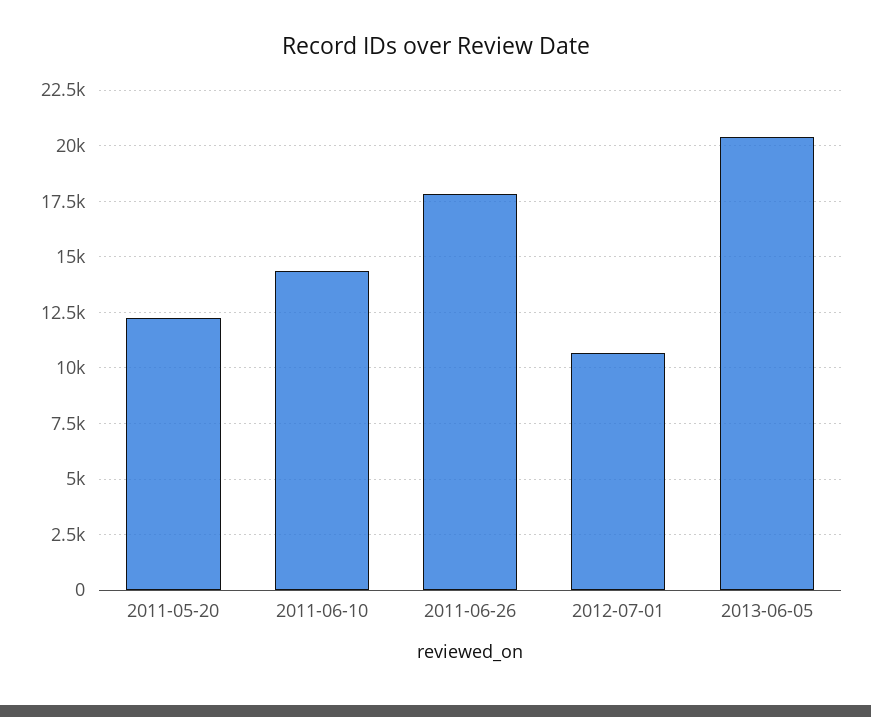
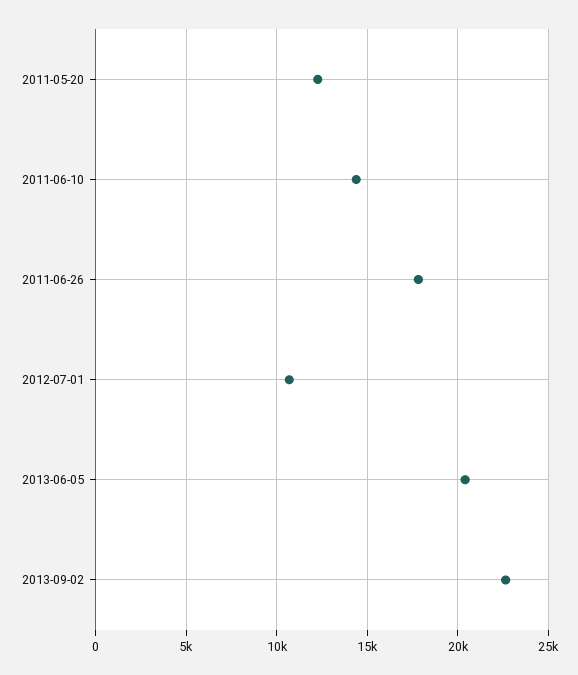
2013-09-02: none -> 22500

